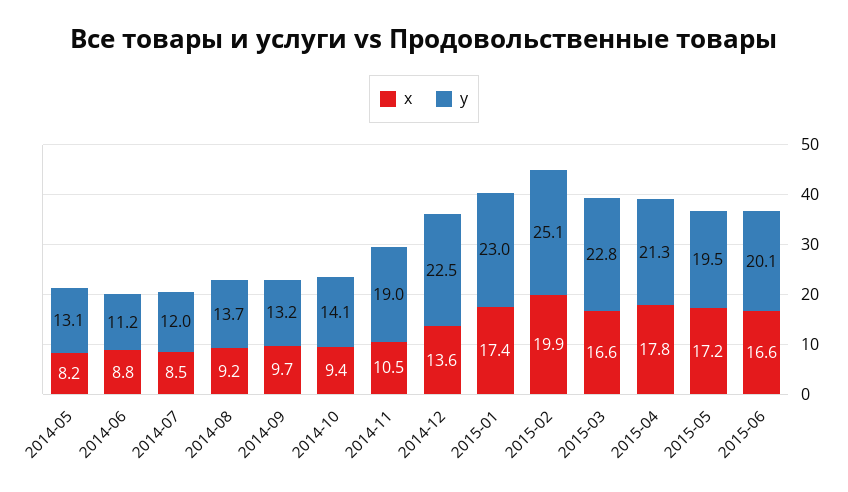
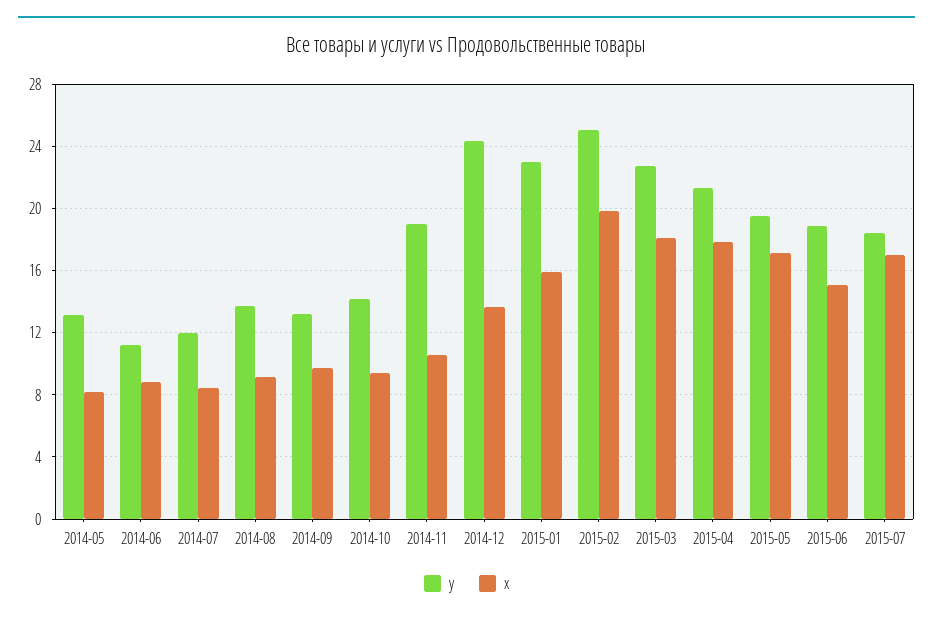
y, 2014-12: 22.5 -> 24.5
x, 2015-01: 17.4 -> 16
x, 2015-03: 16.6 -> 18
x, 2015-06: 16.6 -> 15
y, 2015-06: 20.1 -> 19
y, 2015-07: none -> 18.5
x, 2015-07: none -> 17

